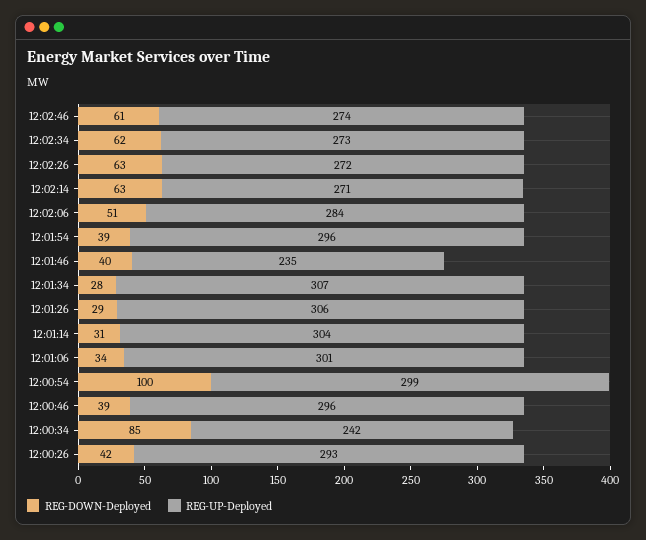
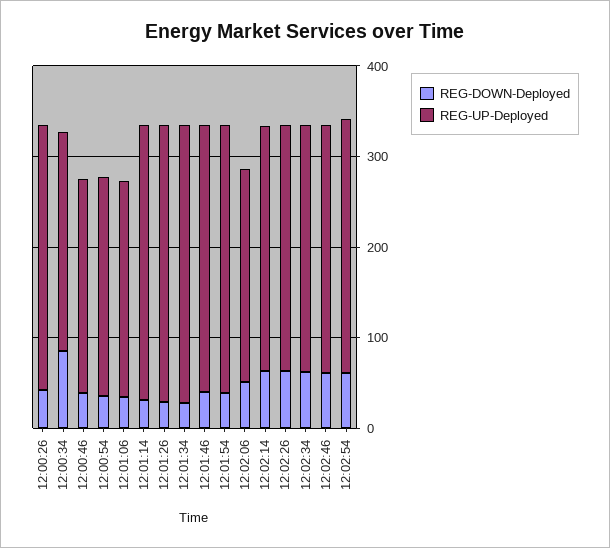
REG-UP-Deployed, 12:02:06: 284 -> 240
REG-UP-Deployed, 12:01:46: 235 -> 300
REG-UP-Deployed, 12:01:06: 301 -> 240
REG-DOWN-Deployed, 12:00:54: 100 -> 40
REG-UP-Deployed, 12:00:54: 299 -> 240
REG-UP-Deployed, 12:00:46: 296 -> 240
REG-DOWN-Deployed, 12:02:54: none -> 60
REG-UP-Deployed, 12:02:54: none -> 280

